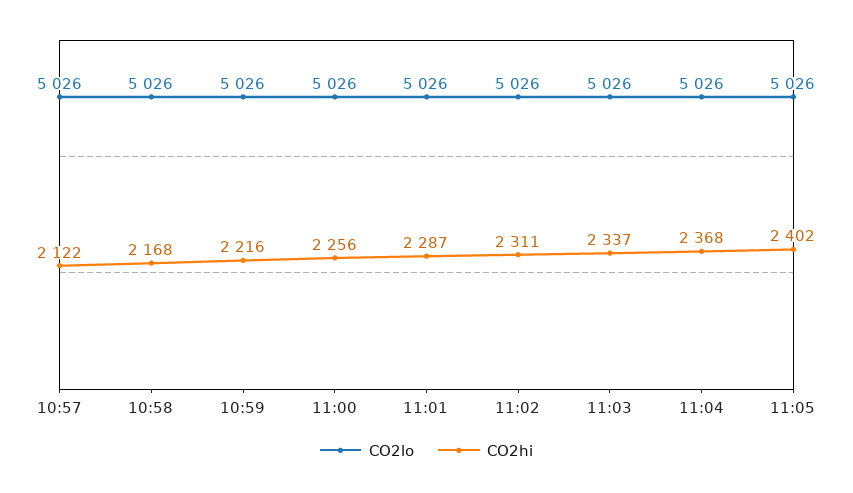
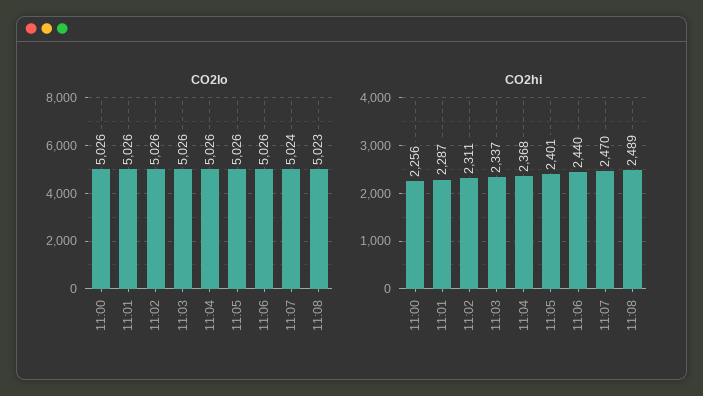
CO2lo, 10:57: 5026 -> none
CO2hi, 10:57: 2122 -> none
CO2lo, 10:58: 5026 -> none
CO2hi, 10:58: 2168 -> none
CO2lo, 10:59: 5026 -> none
CO2hi, 10:59: 2216 -> none
CO2hi, 11:05: 2402 -> 2401
CO2lo, 11:06: none -> 5026
CO2lo, 11:07: none -> 5024
CO2lo, 11:08: none -> 5023
CO2hi, 11:06: none -> 2440
CO2hi, 11:07: none -> 2470
CO2hi, 11:08: none -> 2489

